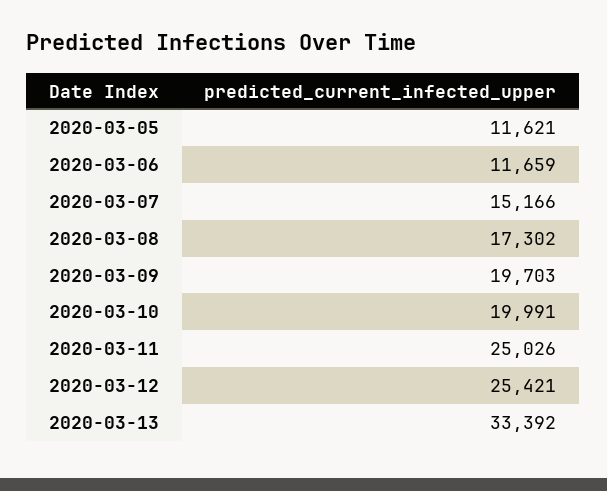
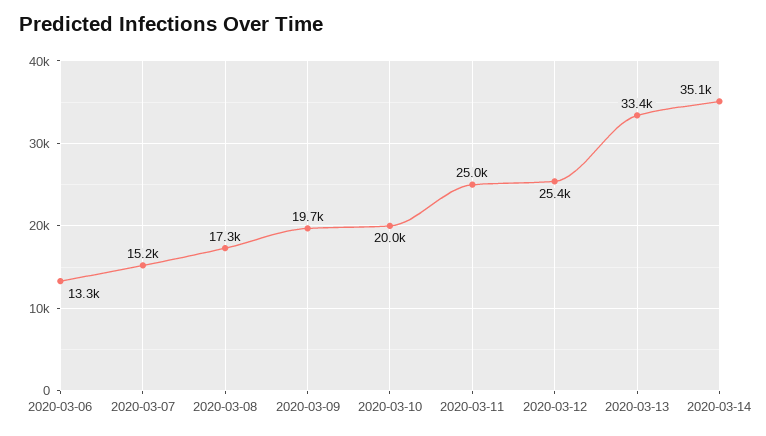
2020-03-05: 11621 -> none
2020-03-06: 11659 -> 13300
2020-03-14: none -> 35100

